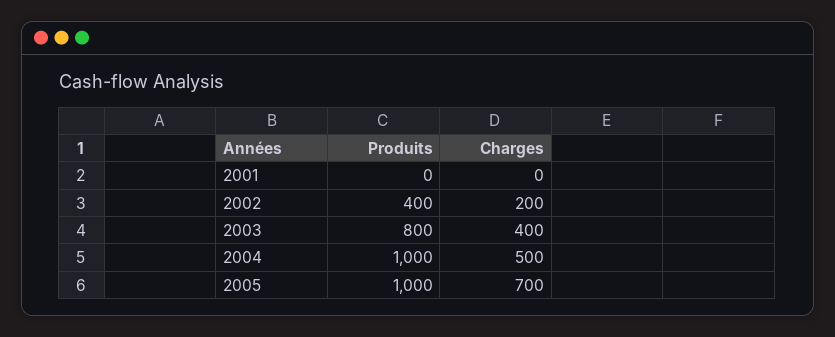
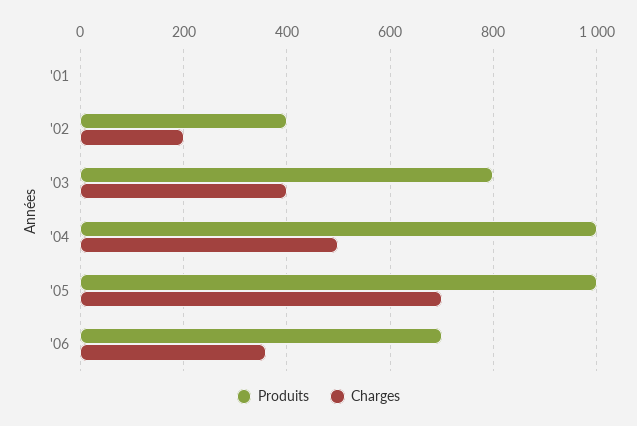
Produits, '06: none -> 700
Charges, '06: none -> 360

